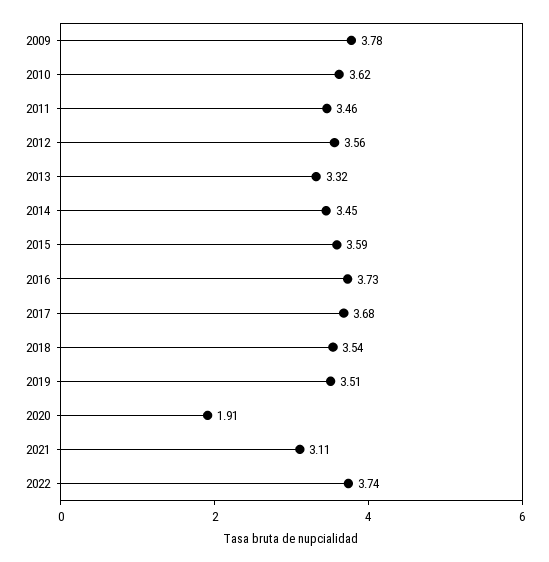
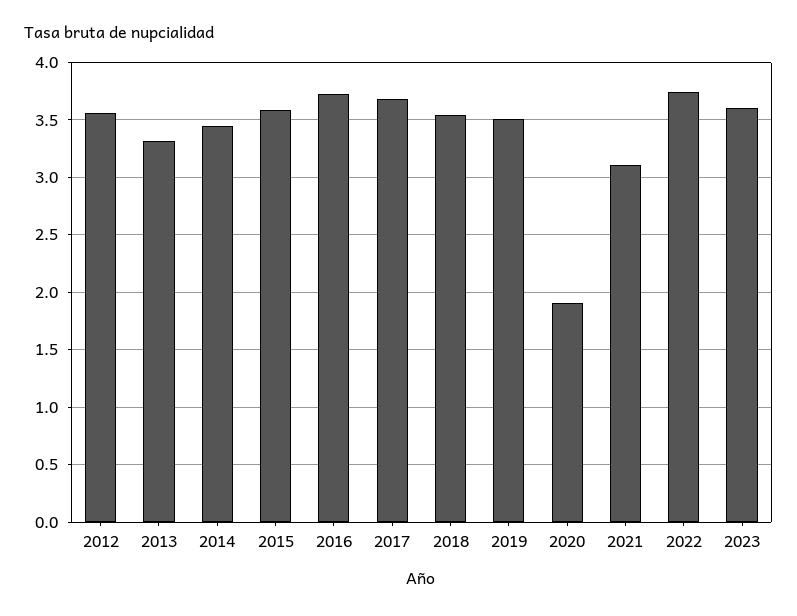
2009: 3.78 -> none
2010: 3.62 -> none
2011: 3.46 -> none
2023: none -> 3.6

